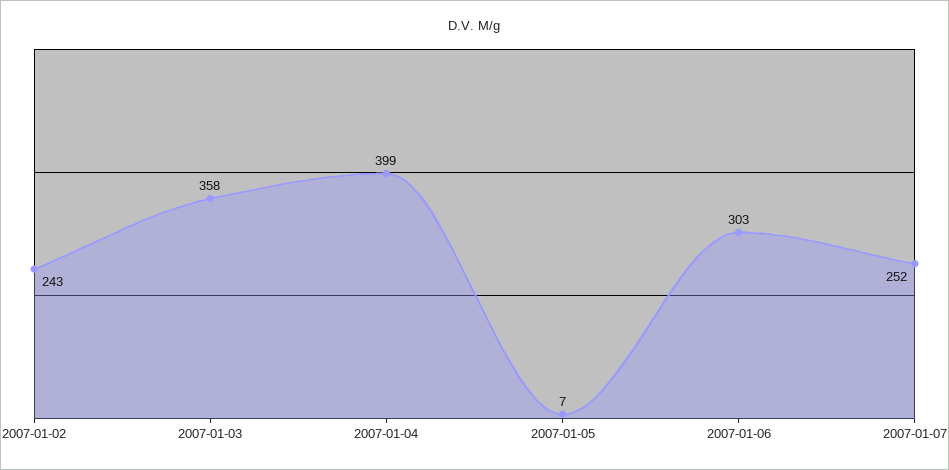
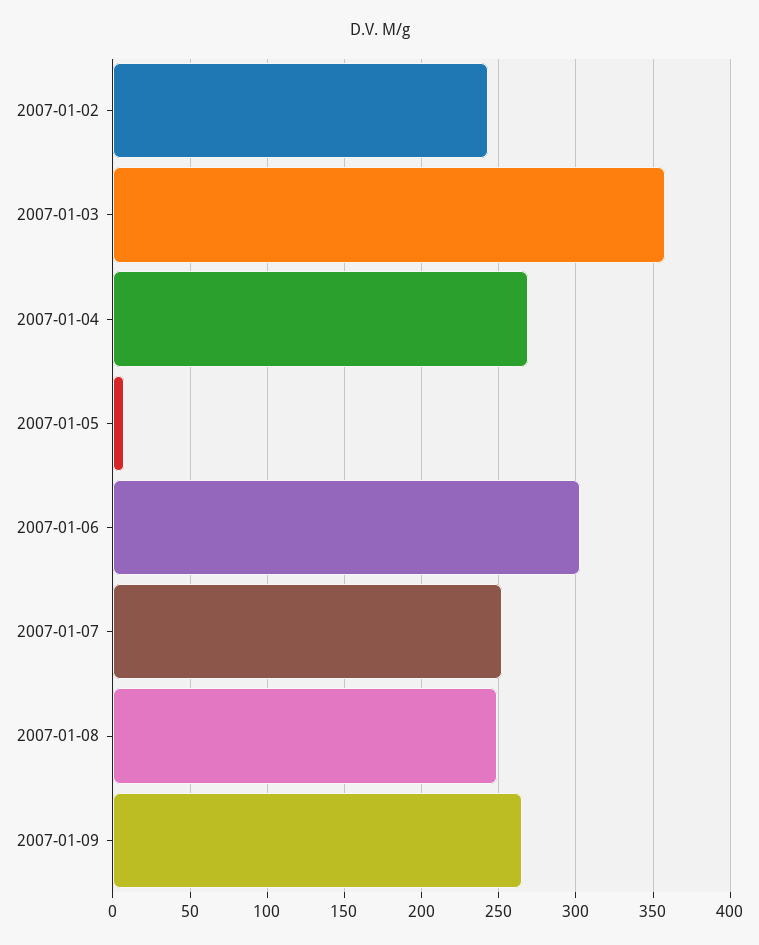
2007-01-04: 399 -> 270
2007-01-08: none -> 250
2007-01-09: none -> 265

